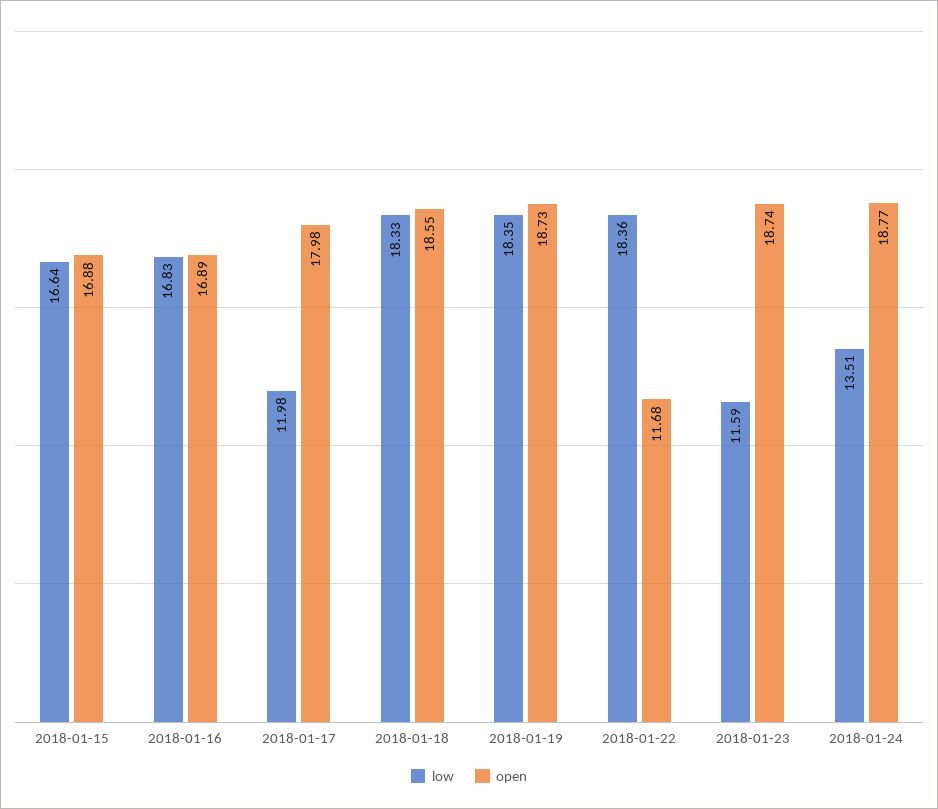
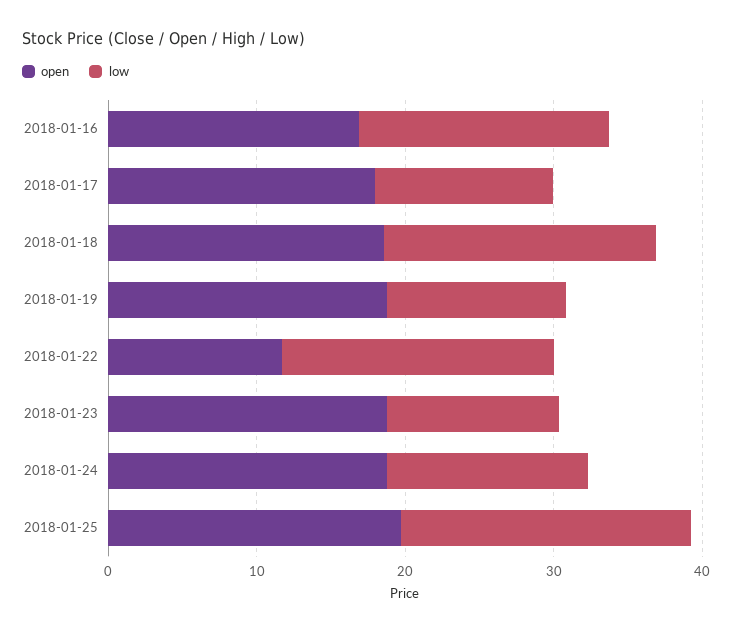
low, 2018-01-15: 16.64 -> none
open, 2018-01-15: 16.88 -> none
low, 2018-01-19: 18.35 -> 12
open, 2018-01-25: none -> 20
low, 2018-01-25: none -> 20

